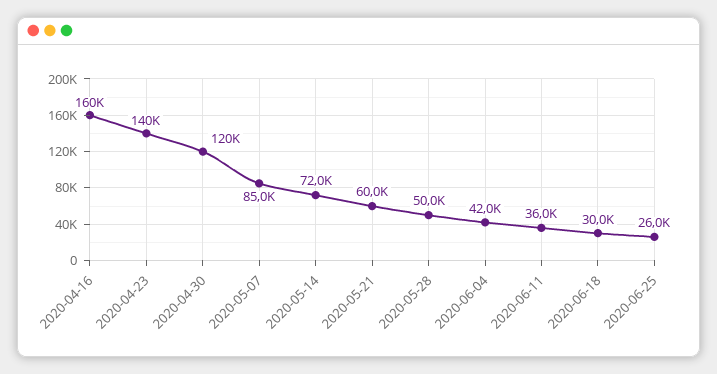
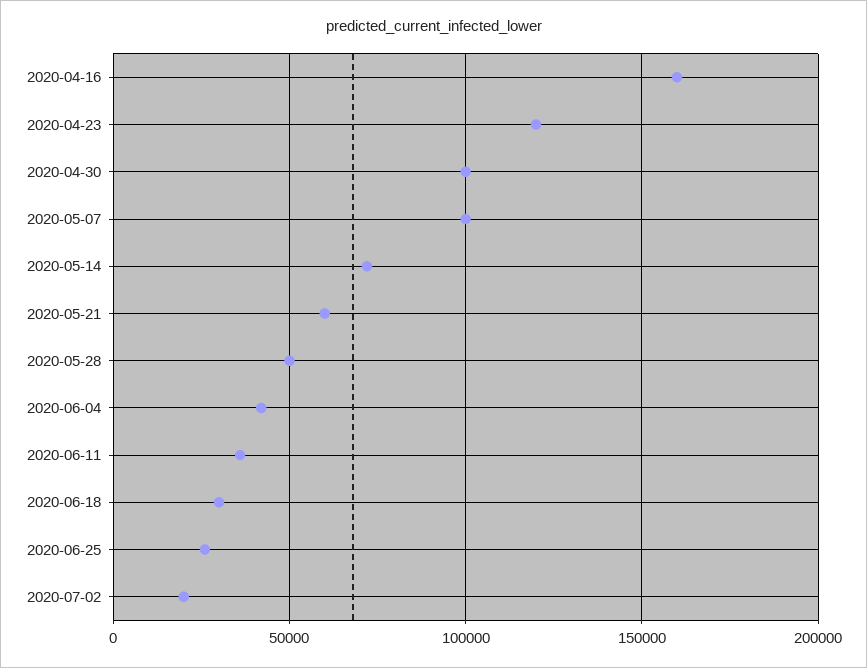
2020-04-23: 140000 -> 120000
2020-04-30: 120000 -> 100000
2020-05-07: 85000 -> 100000
2020-07-02: none -> 20000

